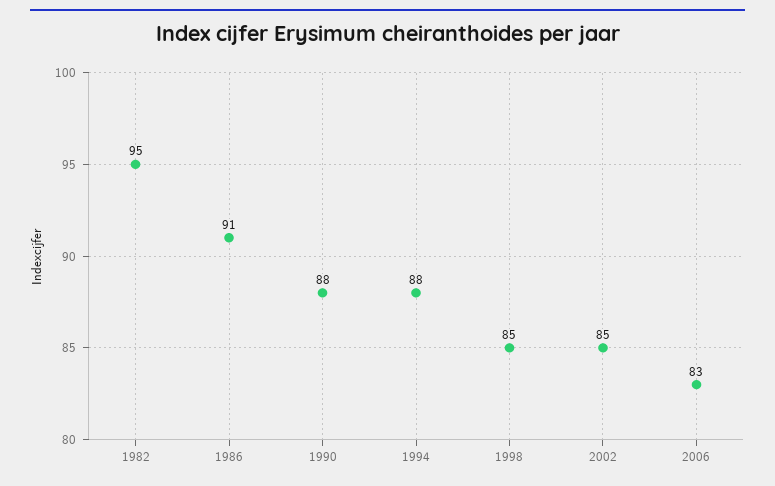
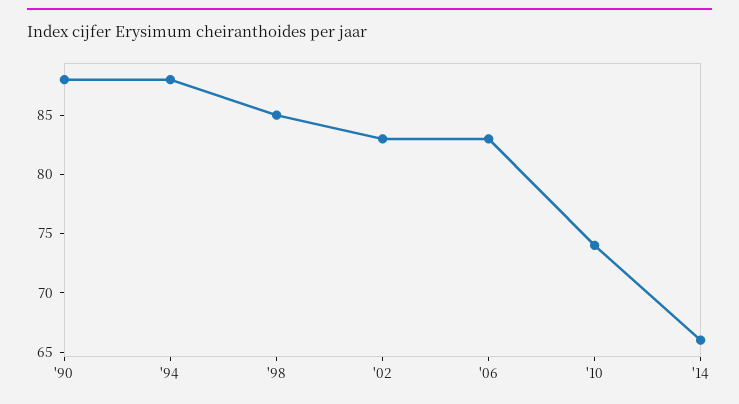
1982: 95 -> none
1986: 91 -> none
2002: 85 -> 83
'10: none -> 74
'14: none -> 66

